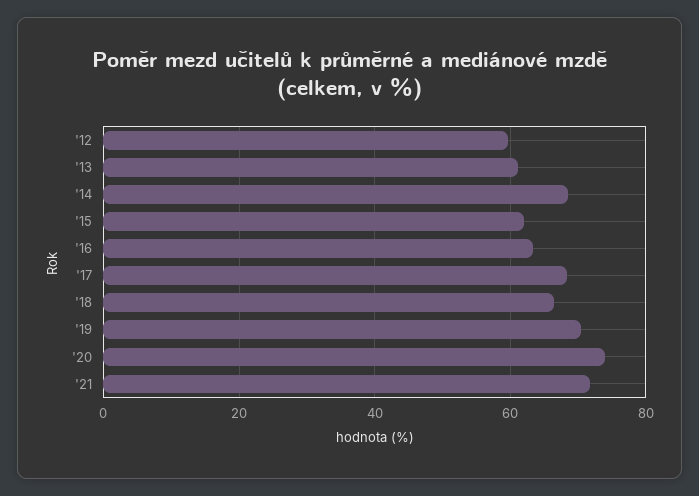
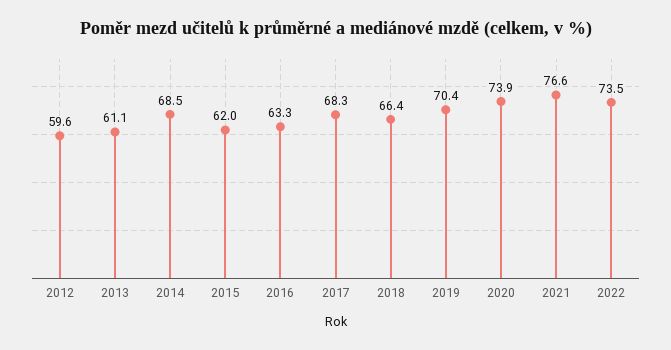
'21: 72 -> 76.6
2022: none -> 73.5

